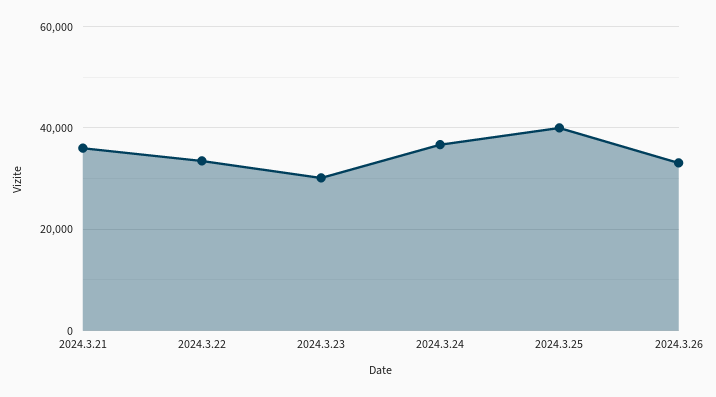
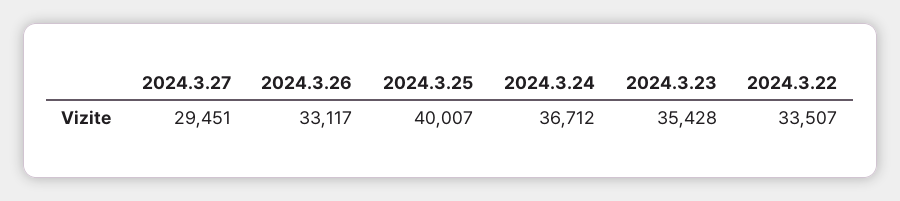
2024.3.21: 36000 -> none
2024.3.23: 30000 -> 35428
2024.3.27: none -> 29451

